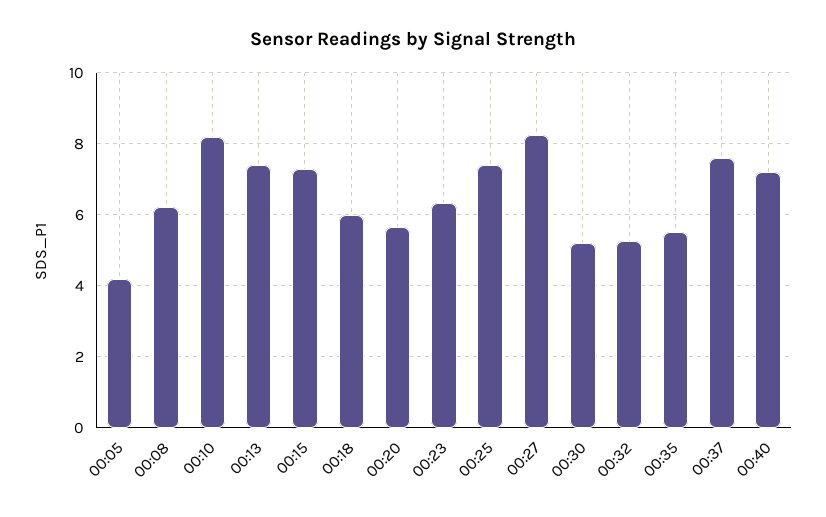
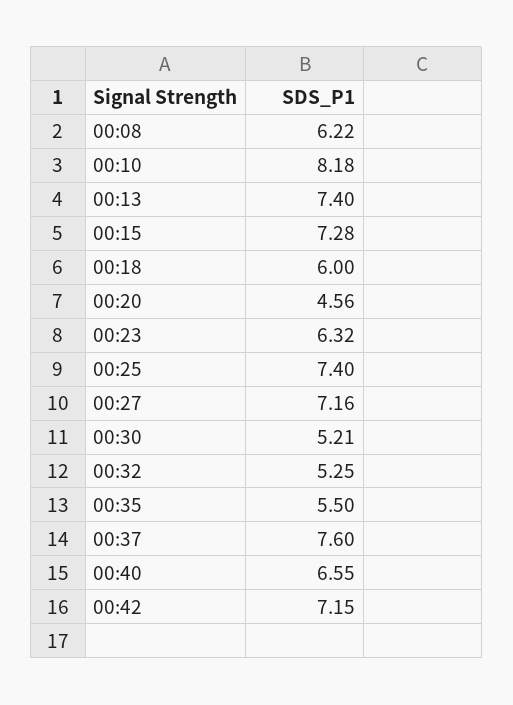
00:05: 4.2 -> none
00:20: 5.6 -> 4.56
00:27: 8.2 -> 7.16
00:40: 7.2 -> 6.55
00:42: none -> 7.15

